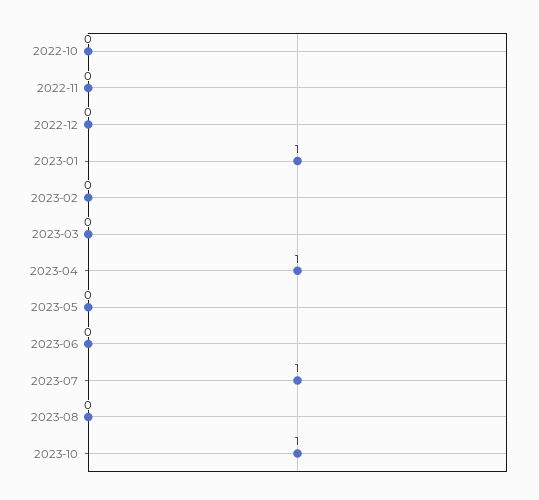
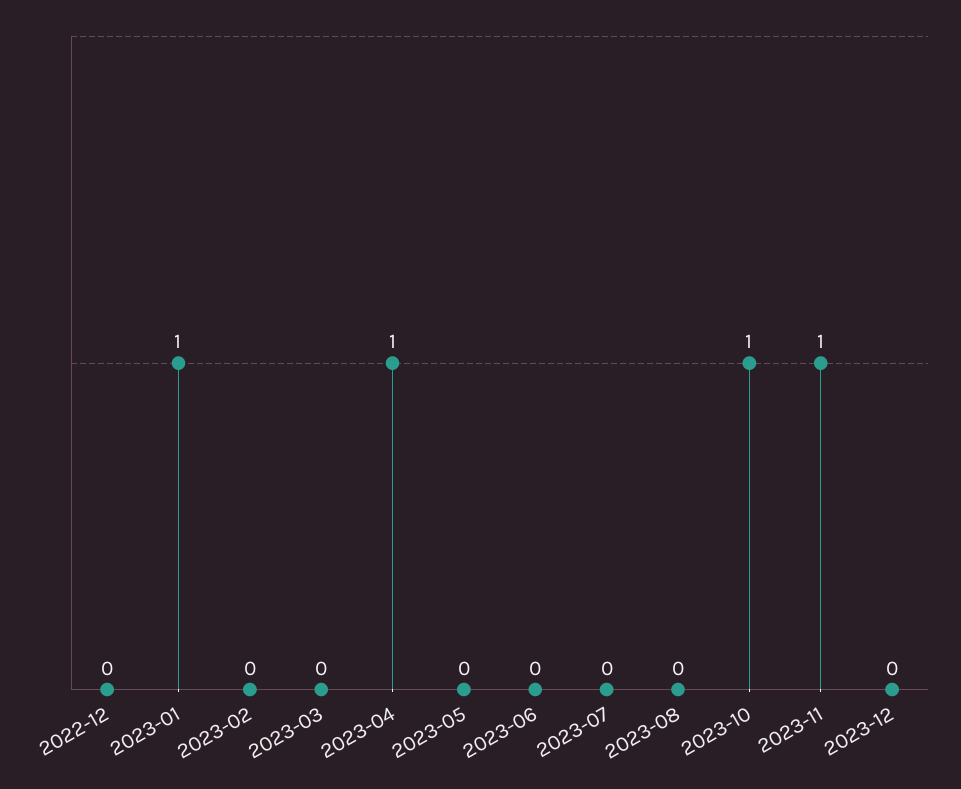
2022-10: 0 -> none
2022-11: 0 -> none
2023-07: 1 -> 0
2023-11: none -> 1
2023-12: none -> 0

